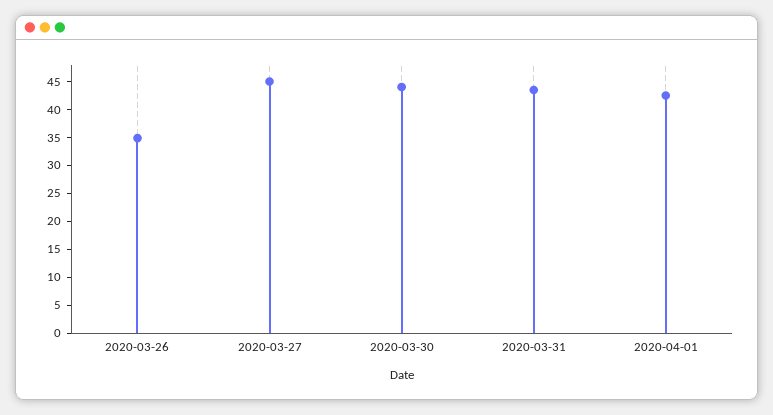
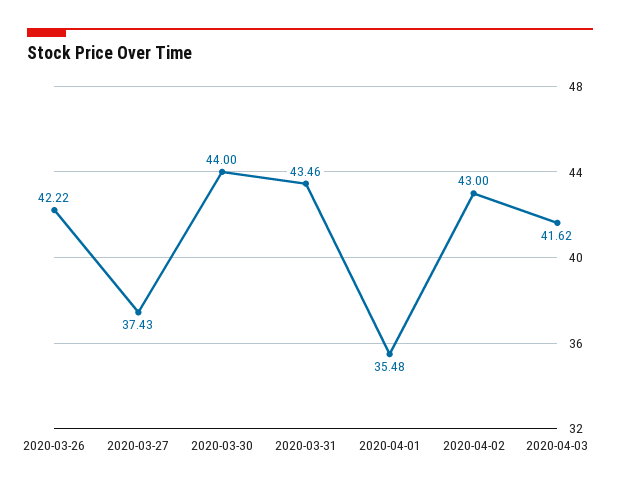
2020-03-26: 35 -> 42.22
2020-03-27: 45 -> 37.43
2020-04-01: 42.5 -> 35.48
2020-04-02: none -> 43
2020-04-03: none -> 41.62

